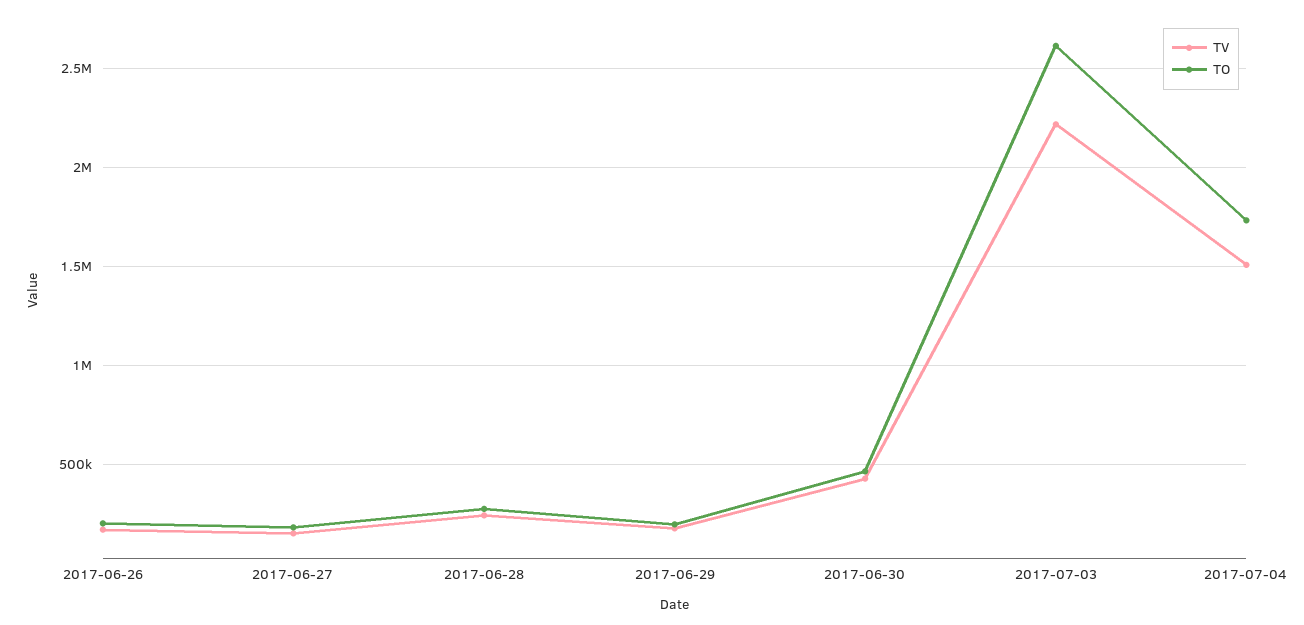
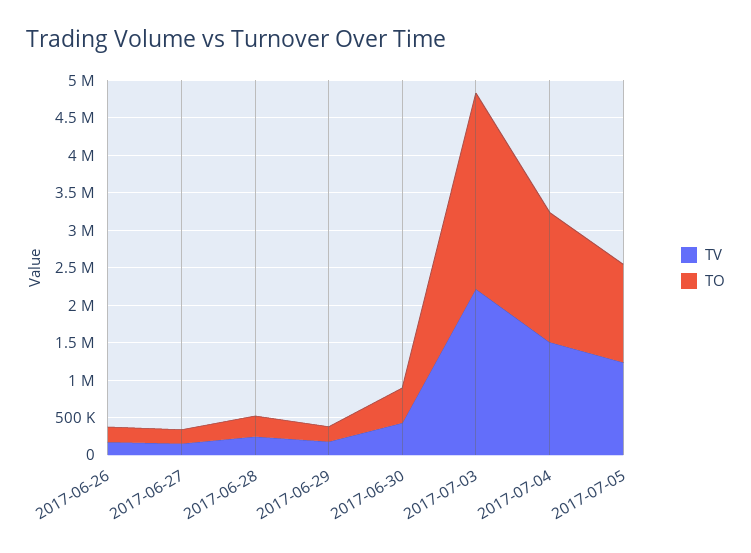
TV, 2017-07-05: none -> 1250000
TO, 2017-07-05: none -> 1250000

